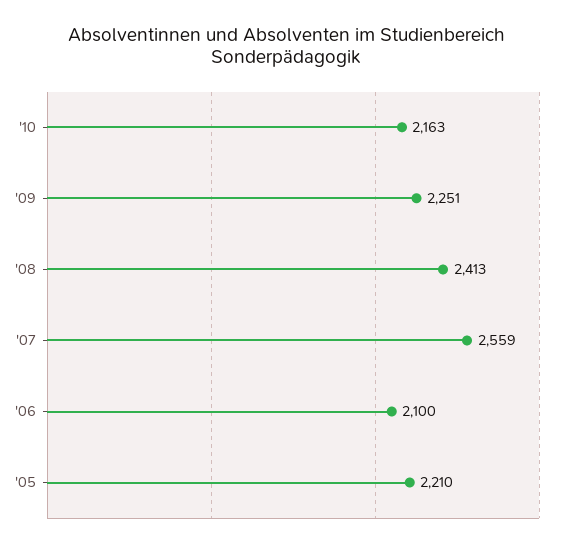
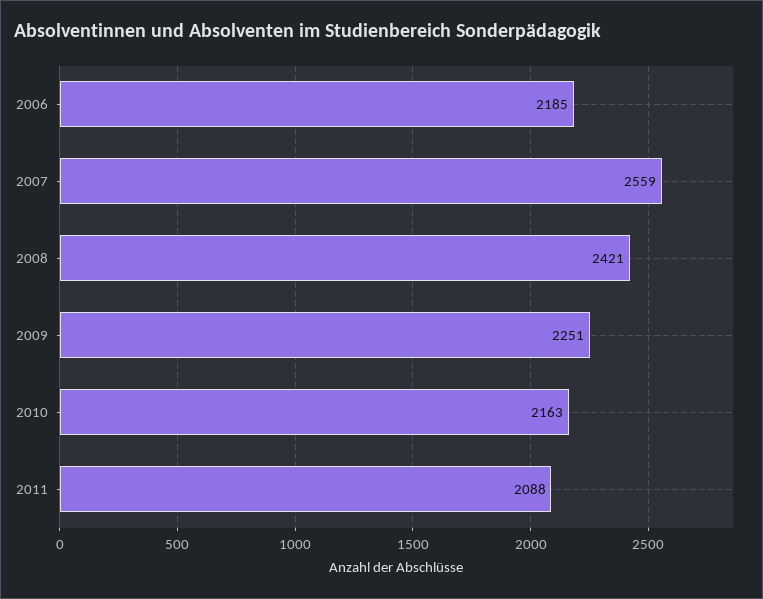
'08: 2413 -> 2421
'06: 2100 -> 2185
'05: 2210 -> none
2011: none -> 2088

